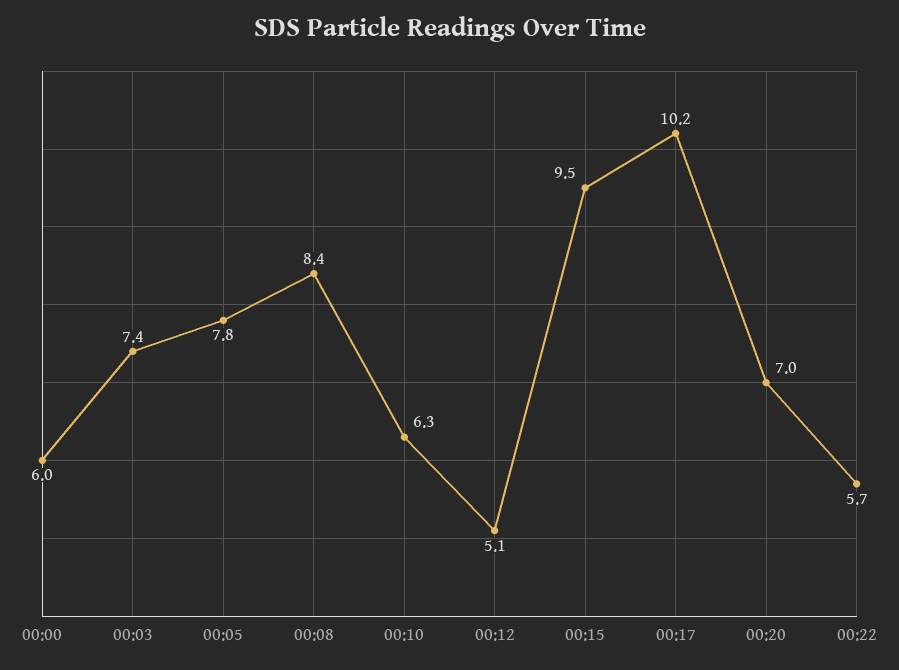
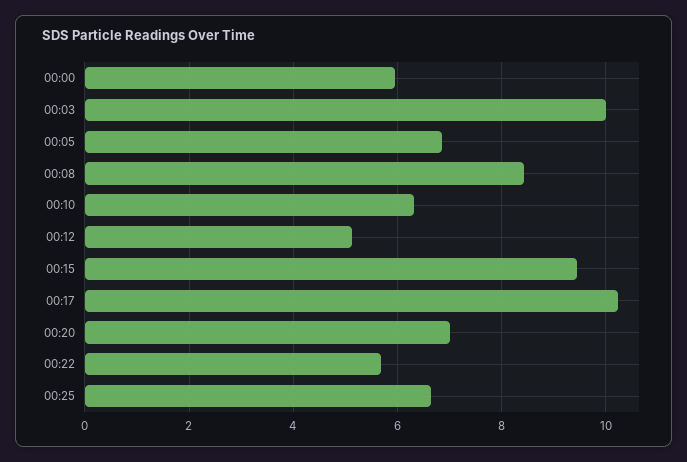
00:03: 7.4 -> 10
00:05: 7.8 -> 6.8
00:25: none -> 6.6

